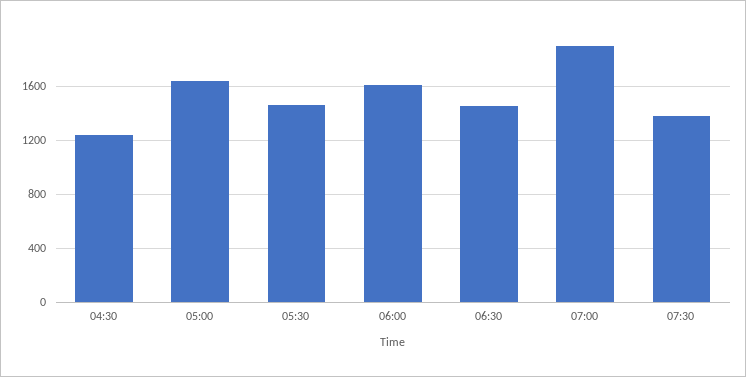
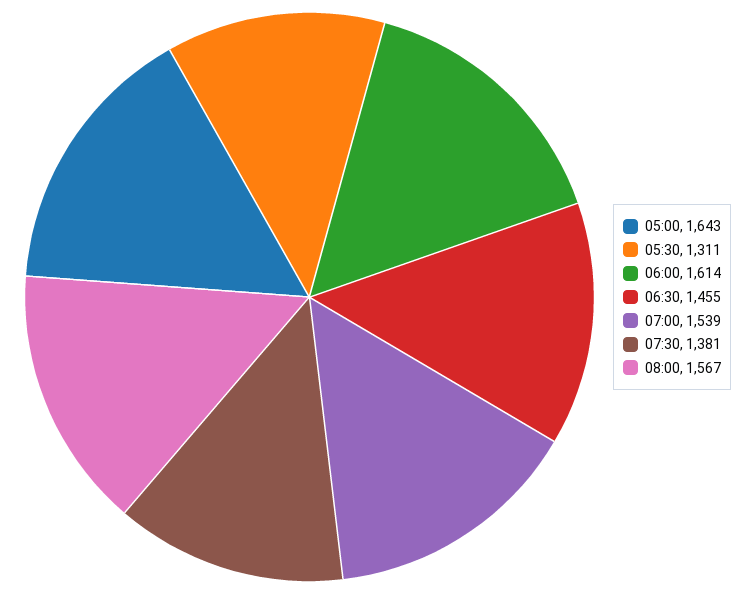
04:30: 1250 -> none
05:30: 1450 -> 1311
07:00: 1900 -> 1539
08:00: none -> 1567

